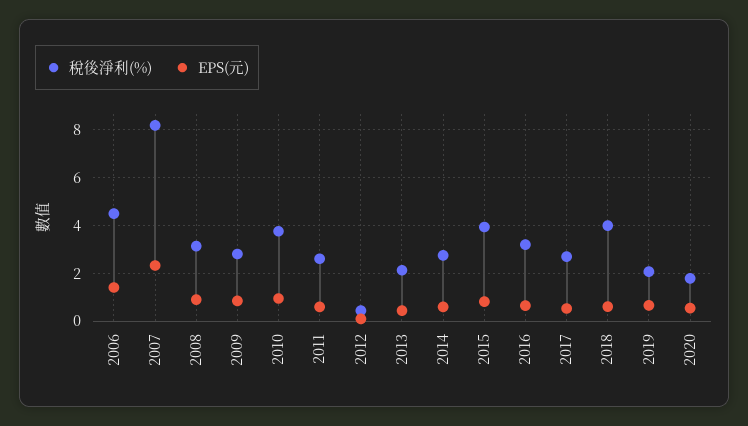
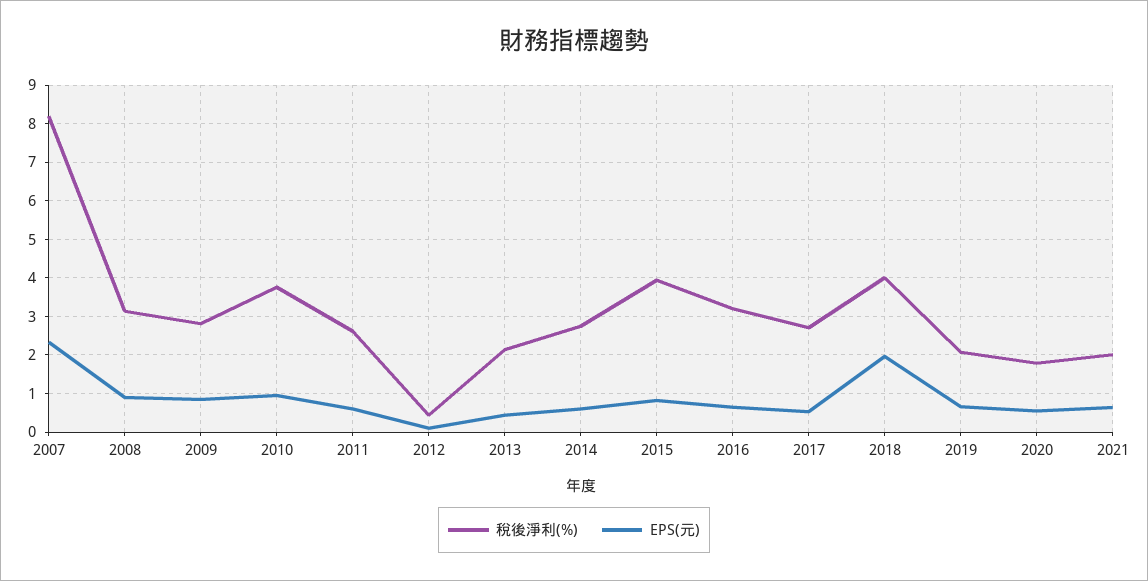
稅後淨利(%), 2006: 4.5 -> none
EPS(元), 2006: 1.5 -> none
EPS(元), 2018: 0.5 -> 2
稅後淨利(%), 2021: none -> 2
EPS(元), 2021: none -> 0.6

